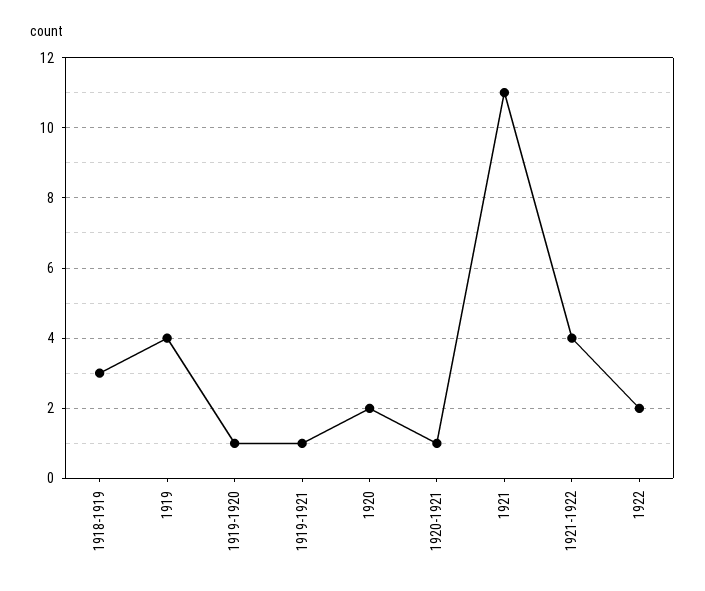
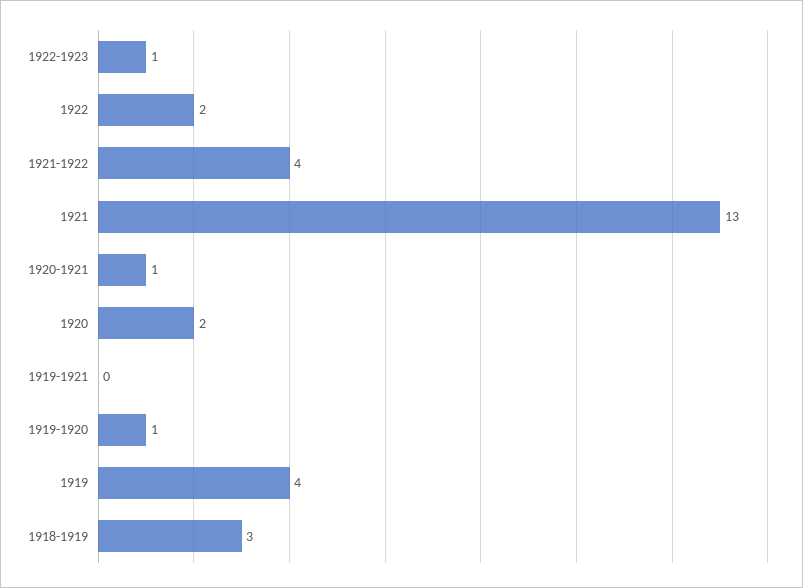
1919-1921: 1 -> 0
1921: 11 -> 13
1922-1923: none -> 1

